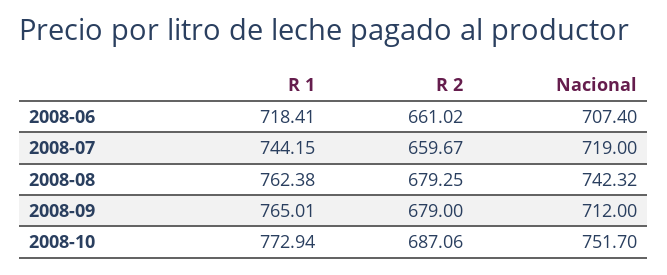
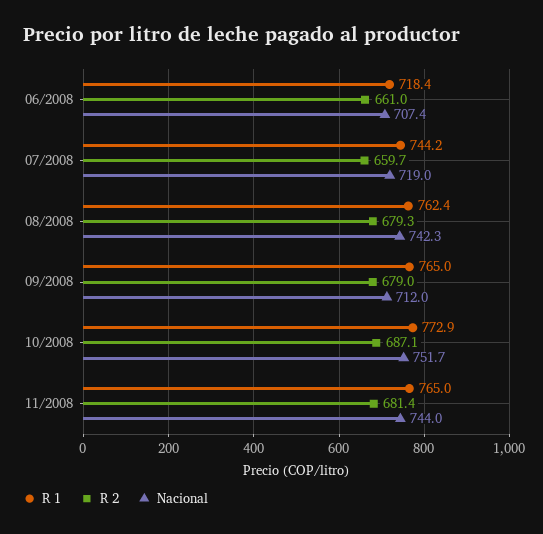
R 1, 11/2008: none -> 765
R 2, 11/2008: none -> 681.4
Nacional, 11/2008: none -> 744

